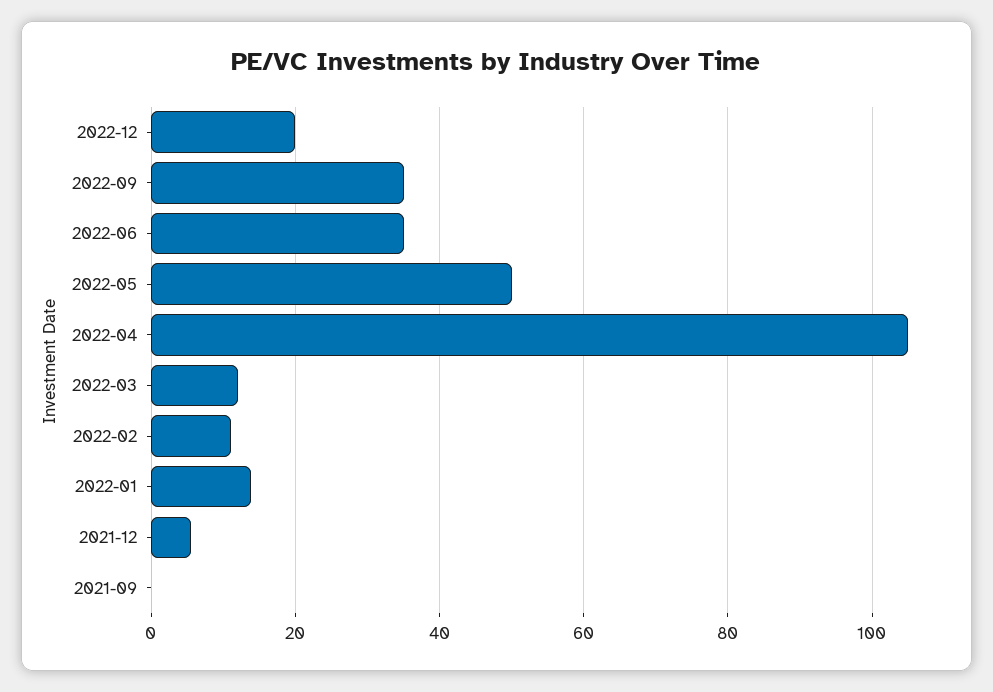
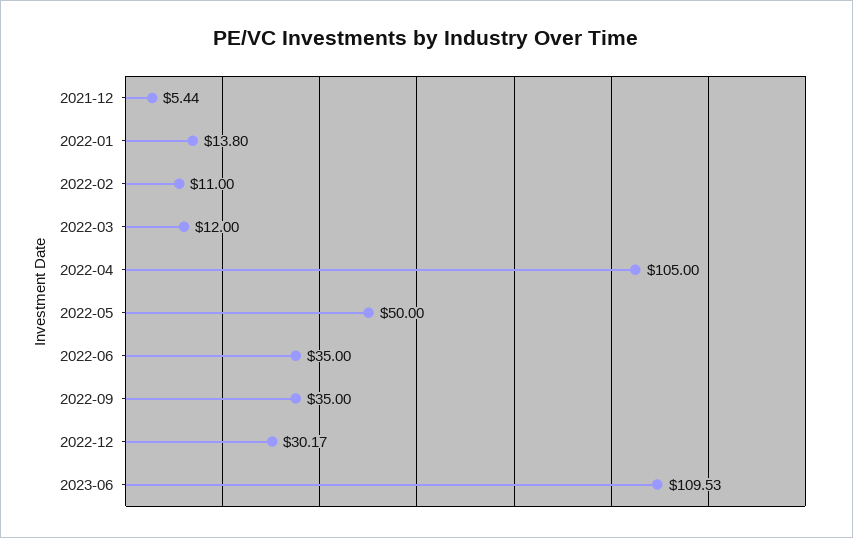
2022-12: 20 -> 30.17
2021-09: 0 -> none
2023-06: none -> 109.53

